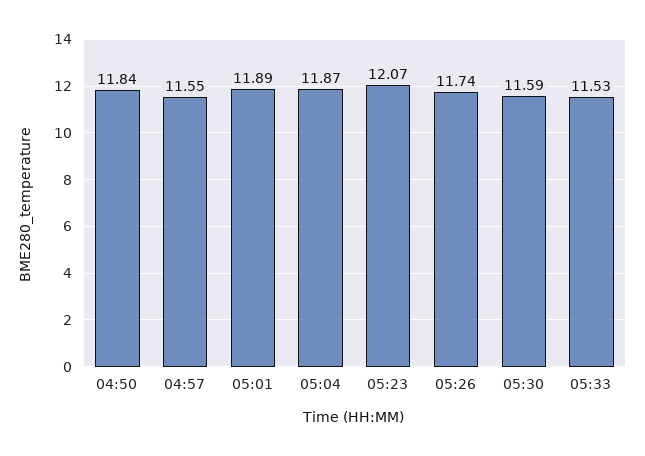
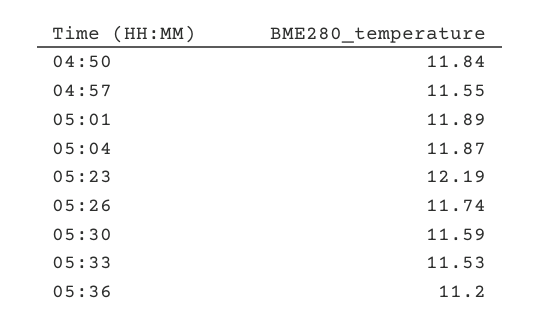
05:23: 12.07 -> 12.19
05:36: none -> 11.2

